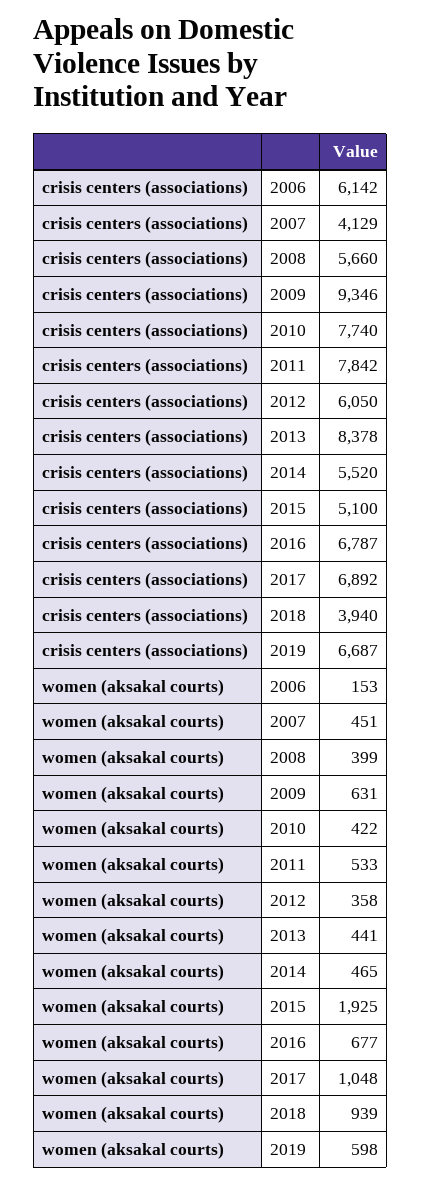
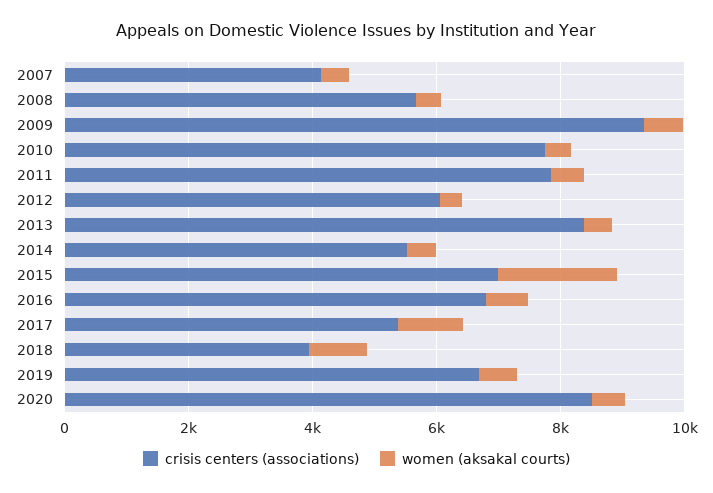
crisis centers (associations), 2006: 6142 -> none
crisis centers (associations), 2015: 5100 -> 7000
crisis centers (associations), 2017: 6892 -> 5500
women (aksakal courts), 2006: 153 -> none
crisis centers (associations), 2020: none -> 8500
women (aksakal courts), 2020: none -> 500

